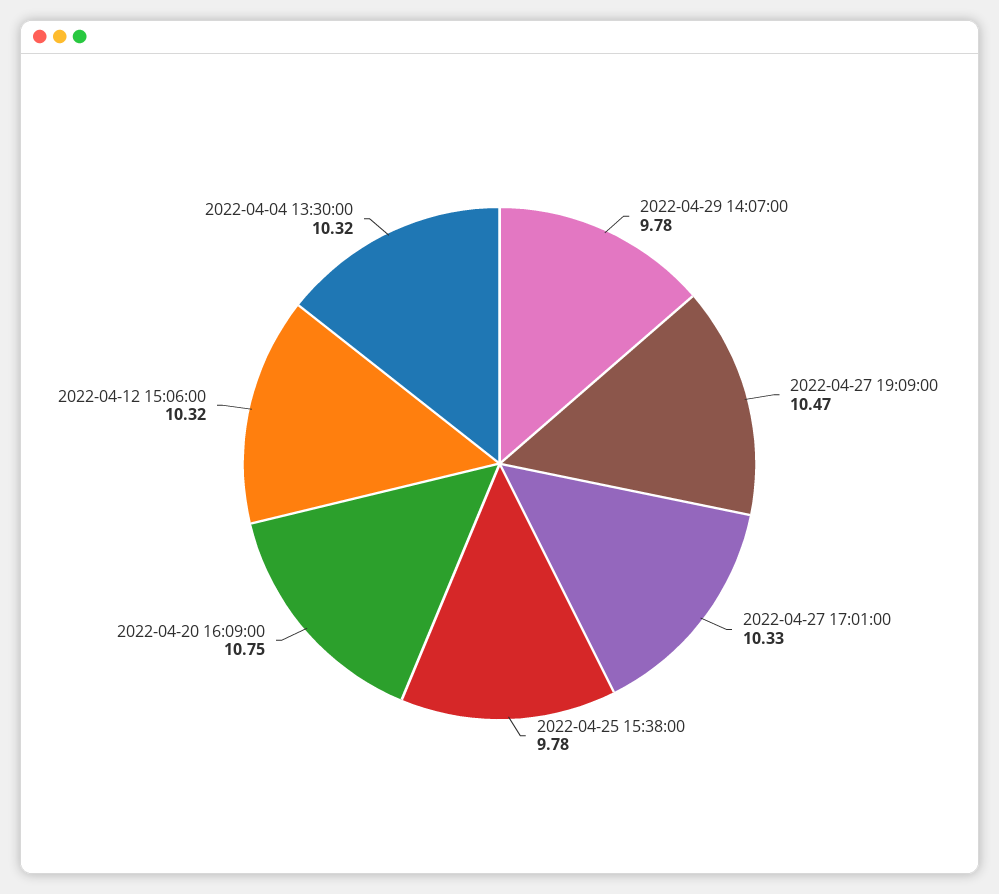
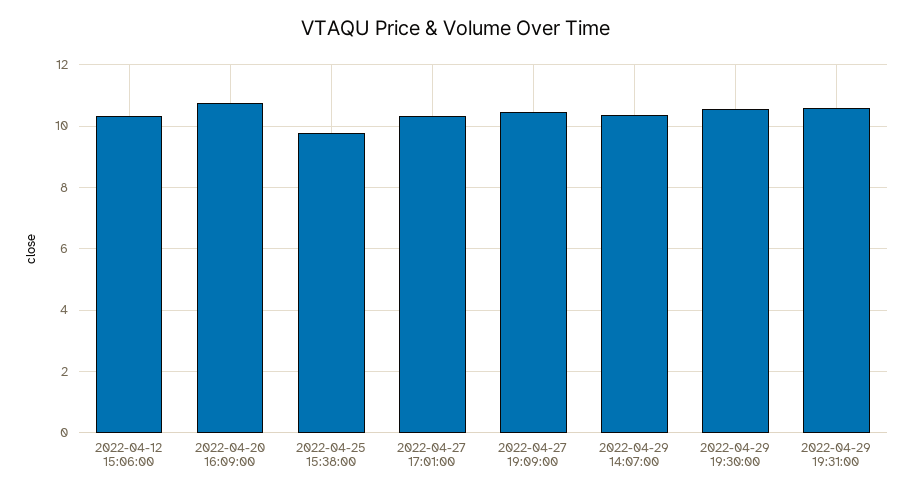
2022-04-29 14:07:00: 9.78 -> 10.4
2022-04-04 13:30:00: 10.32 -> none
2022-04-29 19:30:00: none -> 10.6
2022-04-29 19:31:00: none -> 10.6

